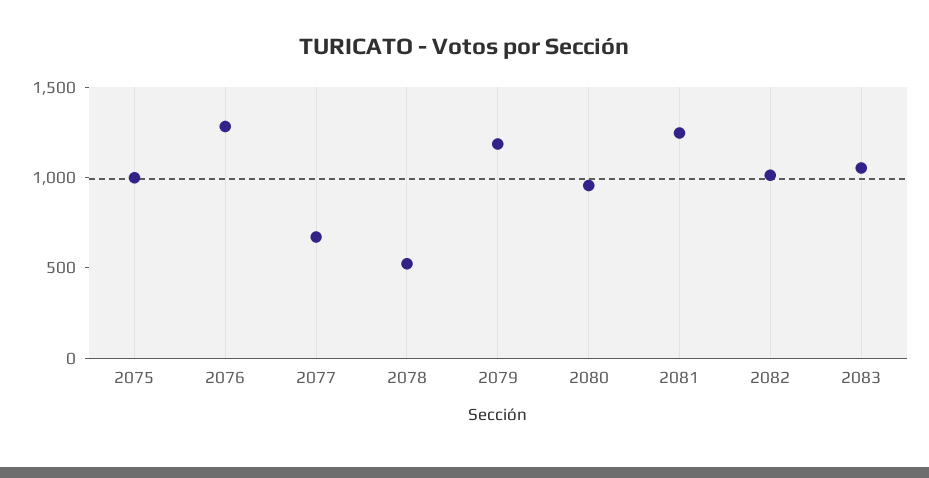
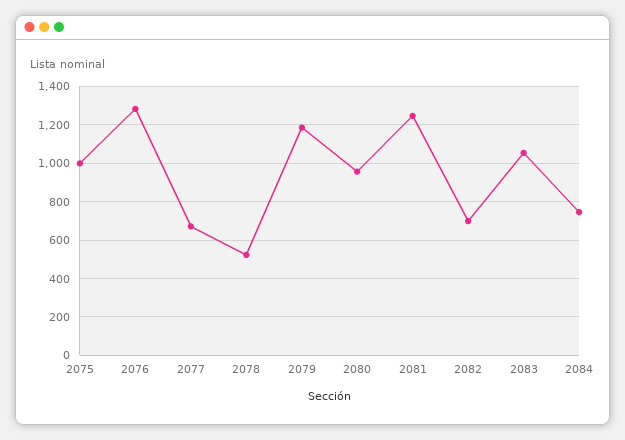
2082: 1000 -> 700
2084: none -> 750

